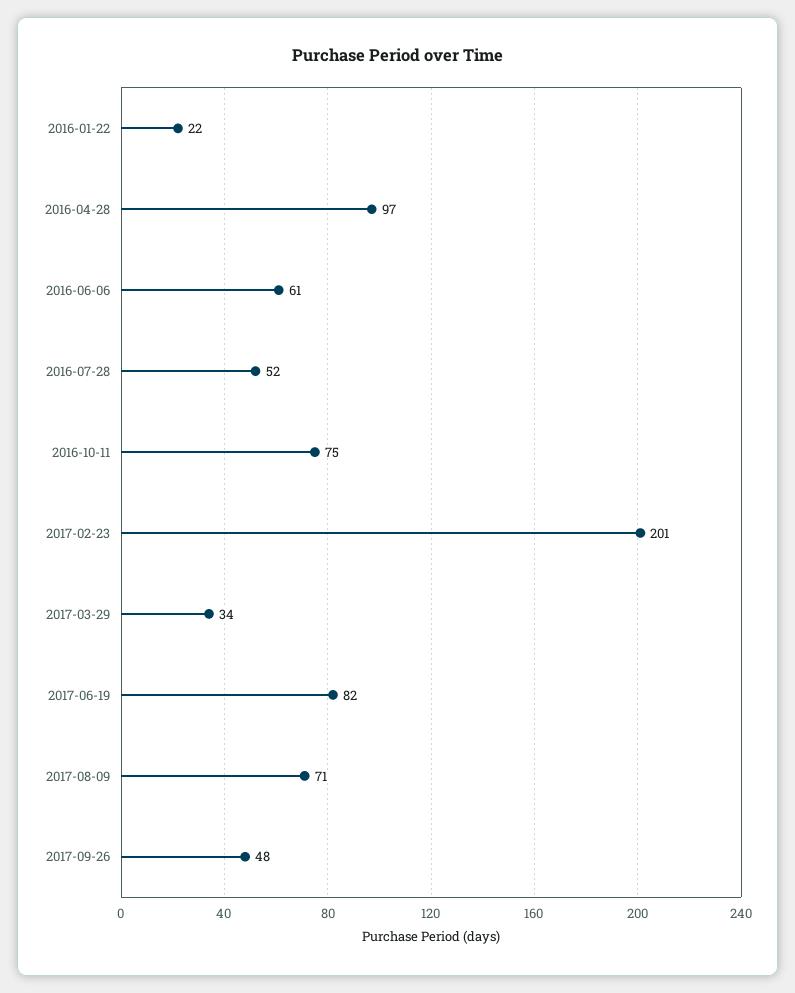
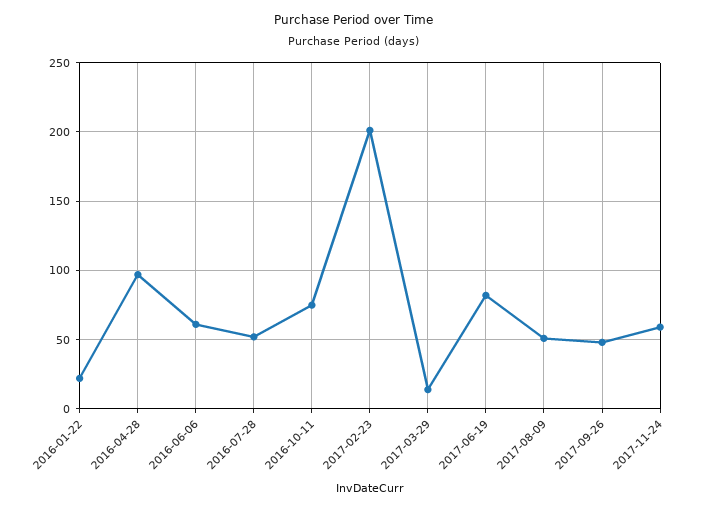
2017-03-29: 34 -> 15
2017-08-09: 71 -> 50
2017-11-24: none -> 60

